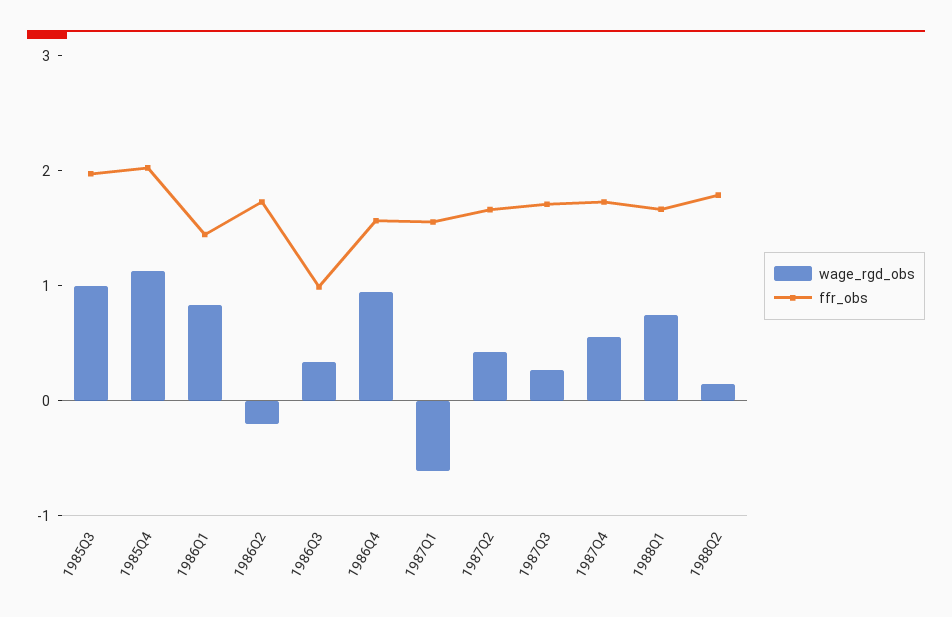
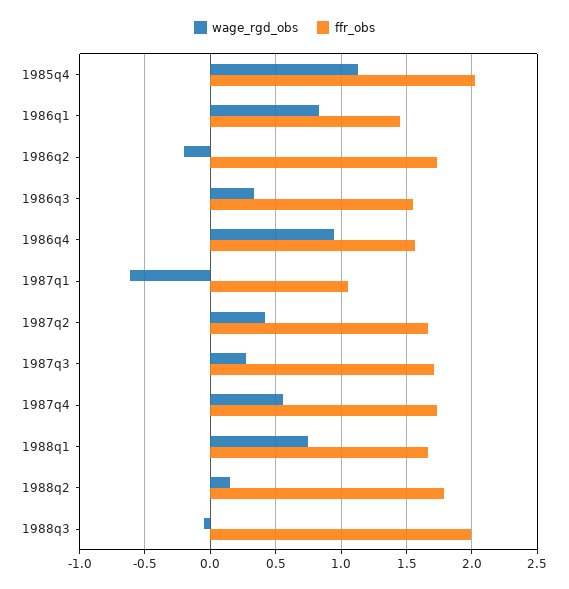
wage_rgd_obs, 1985Q3: 1 -> none
ffr_obs, 1985Q3: 2 -> none
ffr_obs, 1986Q3: 1 -> 1.55
ffr_obs, 1987Q1: 1.6 -> 1.05
wage_rgd_obs, 1988q3: none -> -0.05
ffr_obs, 1988q3: none -> 2

